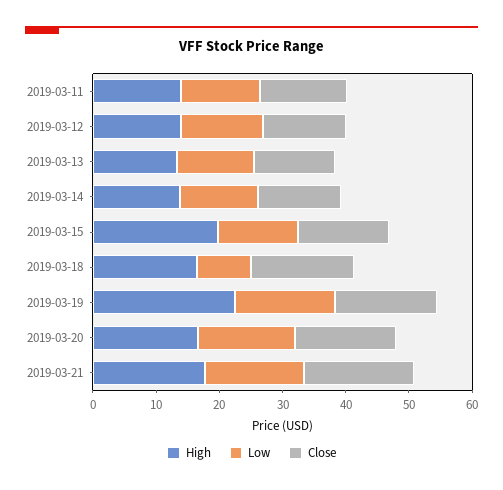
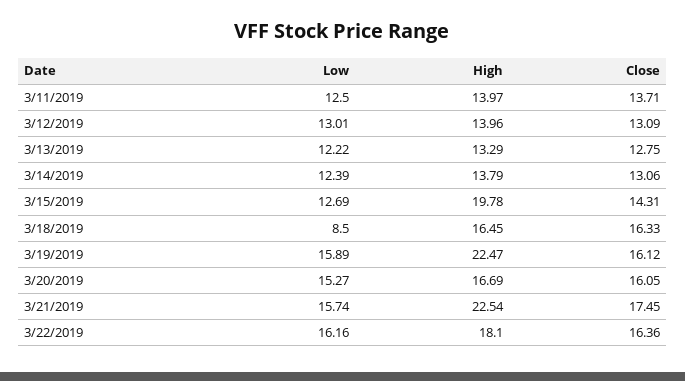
High, 2019-03-21: 18 -> 22.54
Low, 3/22/2019: none -> 16.16
High, 3/22/2019: none -> 18.1
Close, 3/22/2019: none -> 16.36

